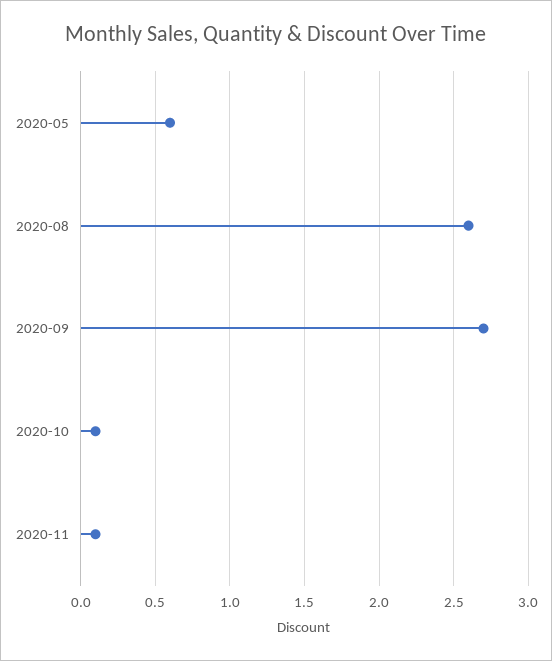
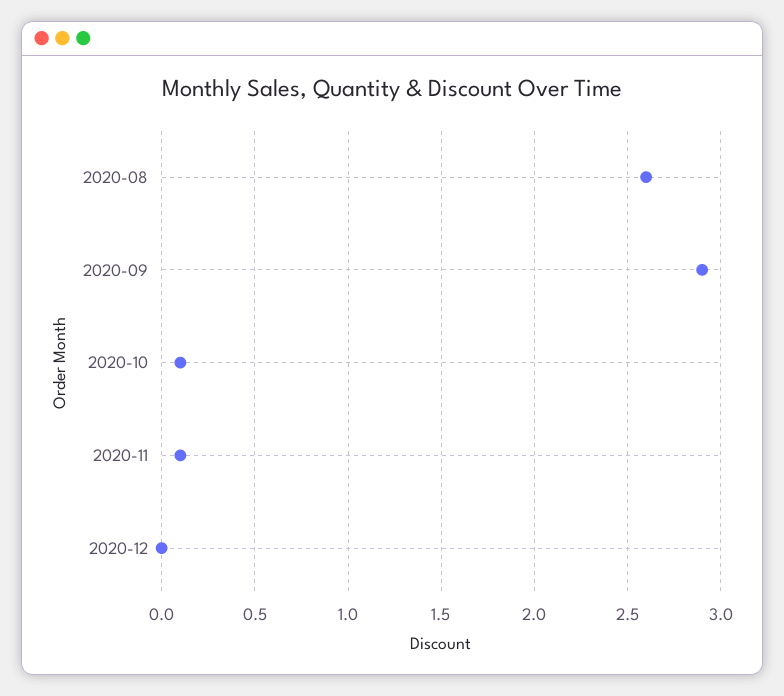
2020-05: 0.6 -> none
2020-09: 2.7 -> 2.9
2020-12: none -> 0

